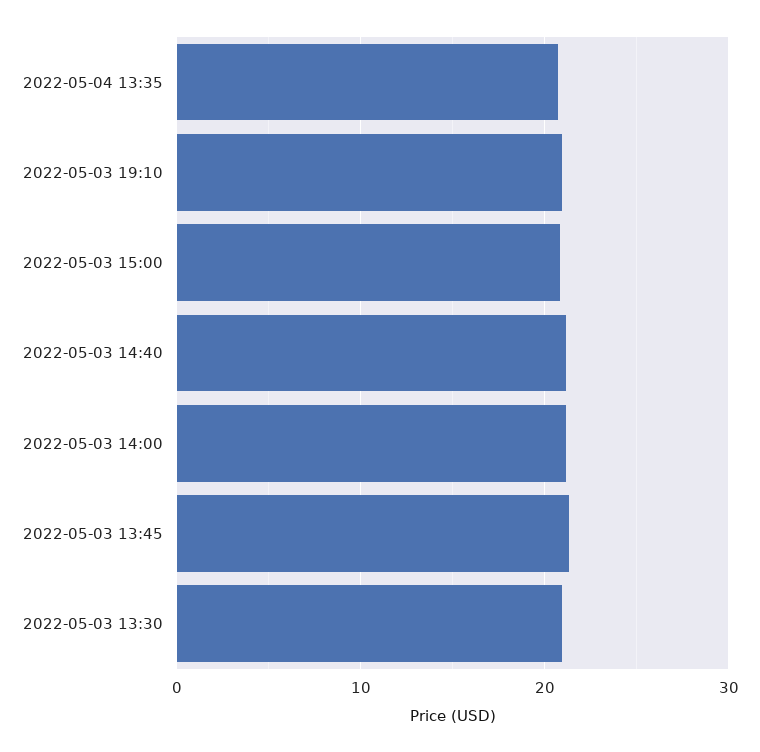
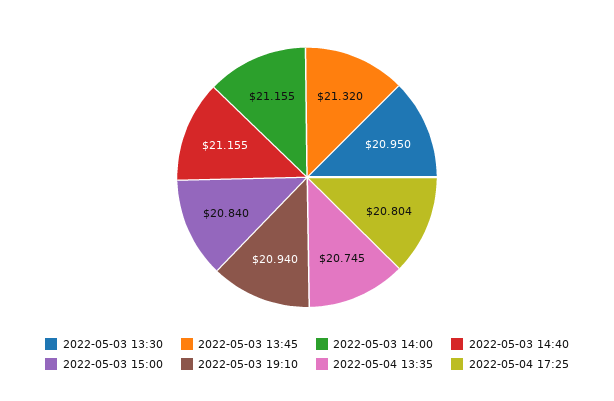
2022-05-04 17:25: none -> 20.804

